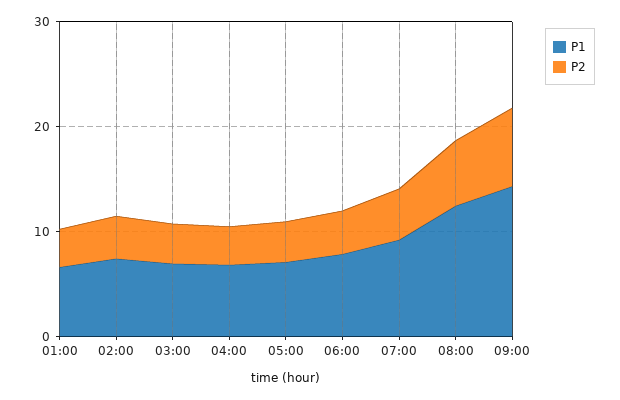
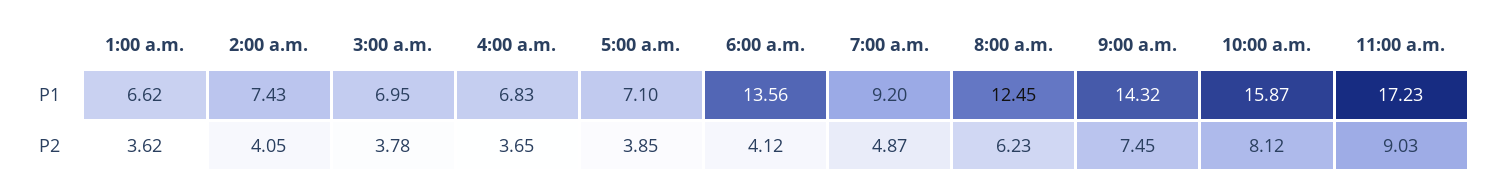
P1, 06:00: 8 -> 13.56
P1, 10:00 a.m.: none -> 15.87
P1, 11:00 a.m.: none -> 17.23
P2, 10:00 a.m.: none -> 8.12
P2, 11:00 a.m.: none -> 9.03

